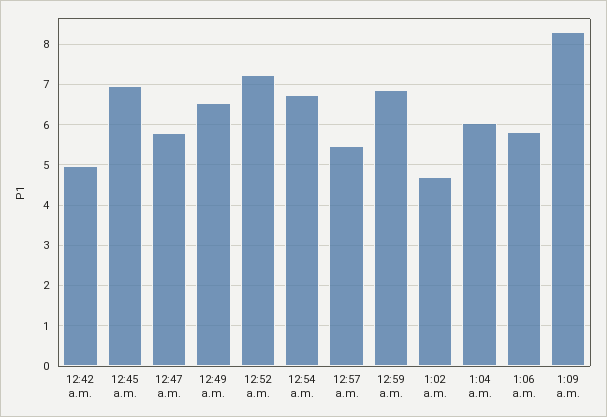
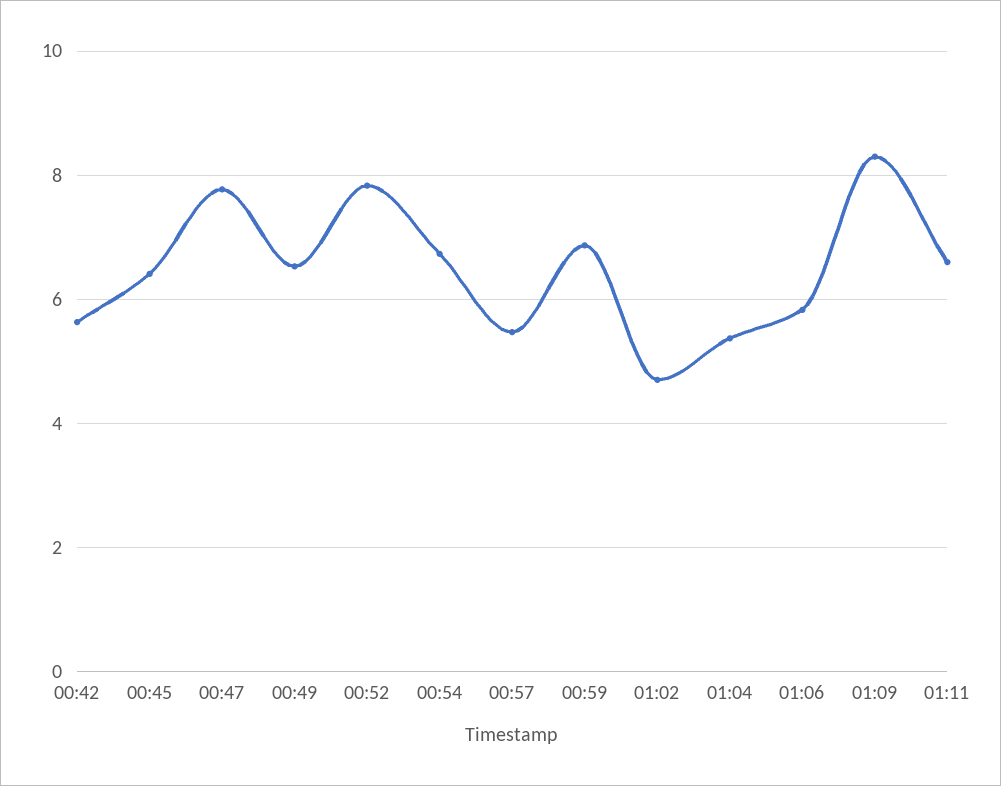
12:42 a.m.: 5 -> 5.6
12:45 a.m.: 7 -> 6.4
12:47 a.m.: 5.8 -> 7.8
12:52 a.m.: 7.2 -> 7.8
1:04 a.m.: 6 -> 5.4
01:11: none -> 6.6

